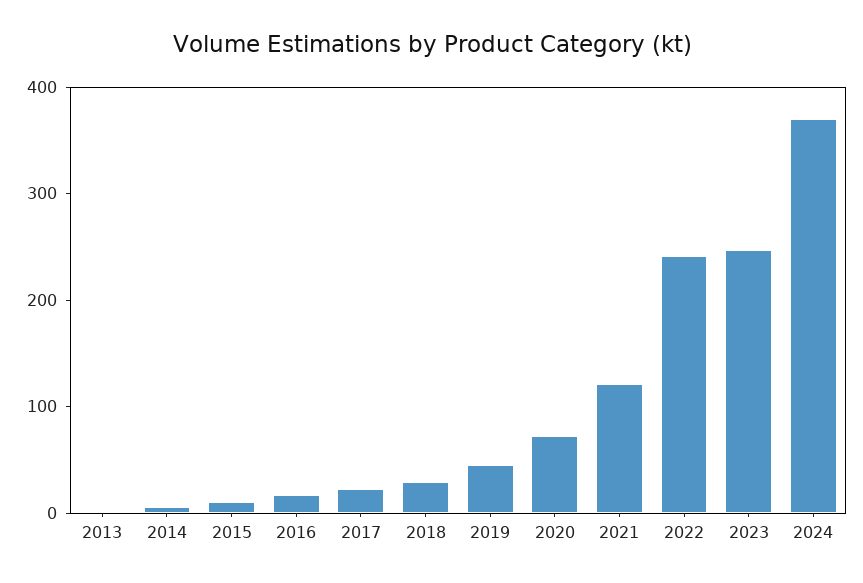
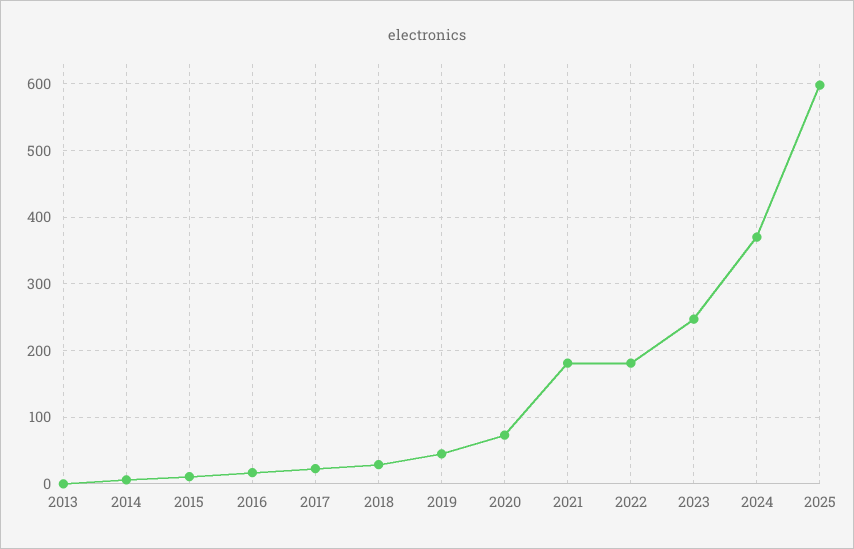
2021: 120 -> 180
2022: 240 -> 180
2025: none -> 600

